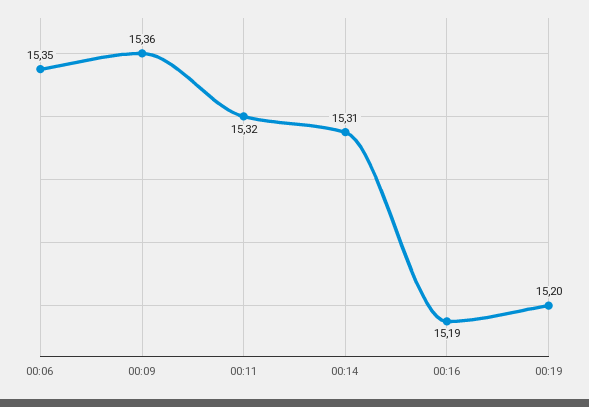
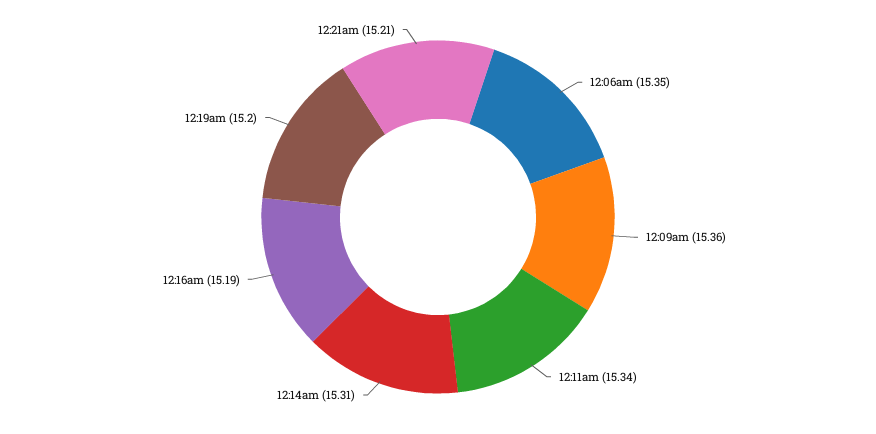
00:11: 15.32 -> 15.34
12:21am: none -> 15.21

